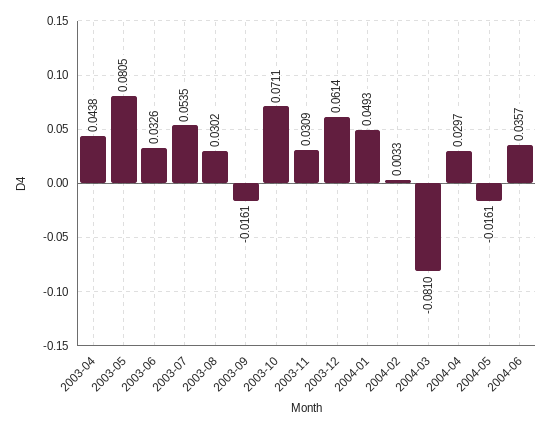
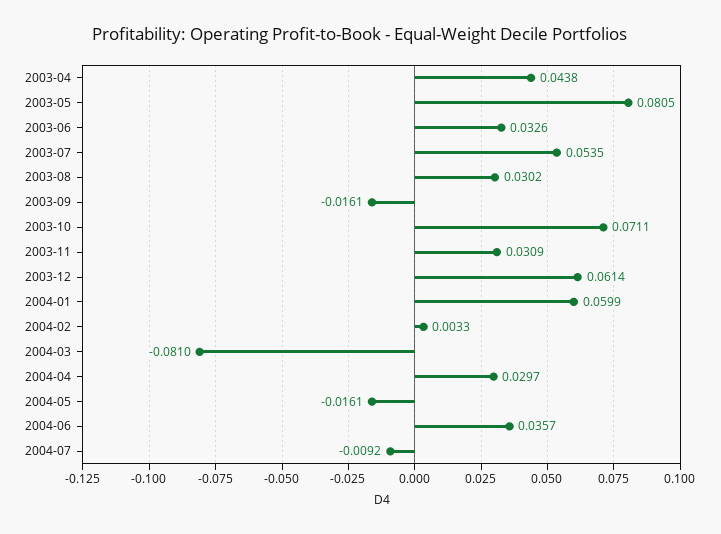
2004-01: 0.0493 -> 0.0599
2004-07: none -> -0.0092

